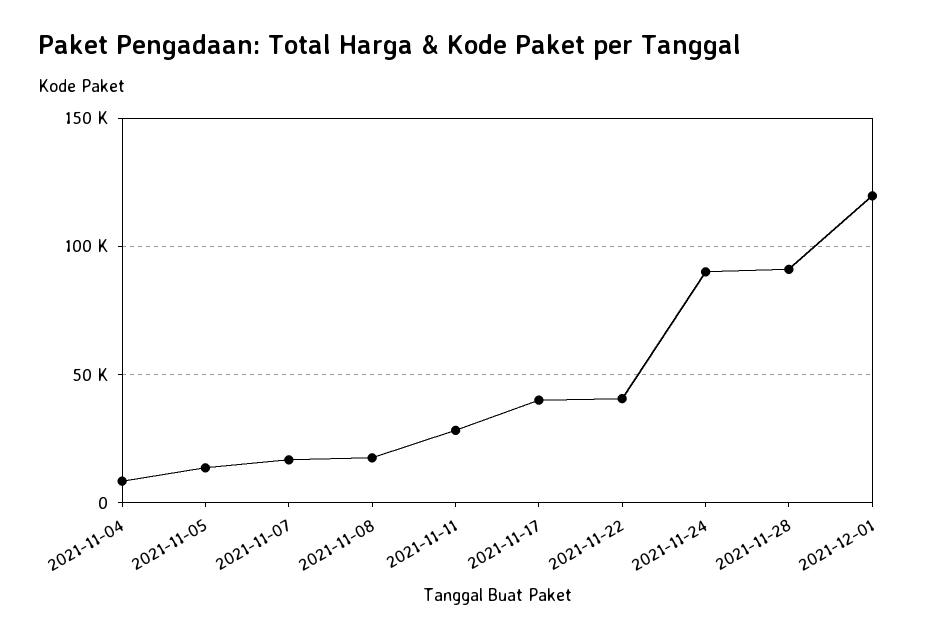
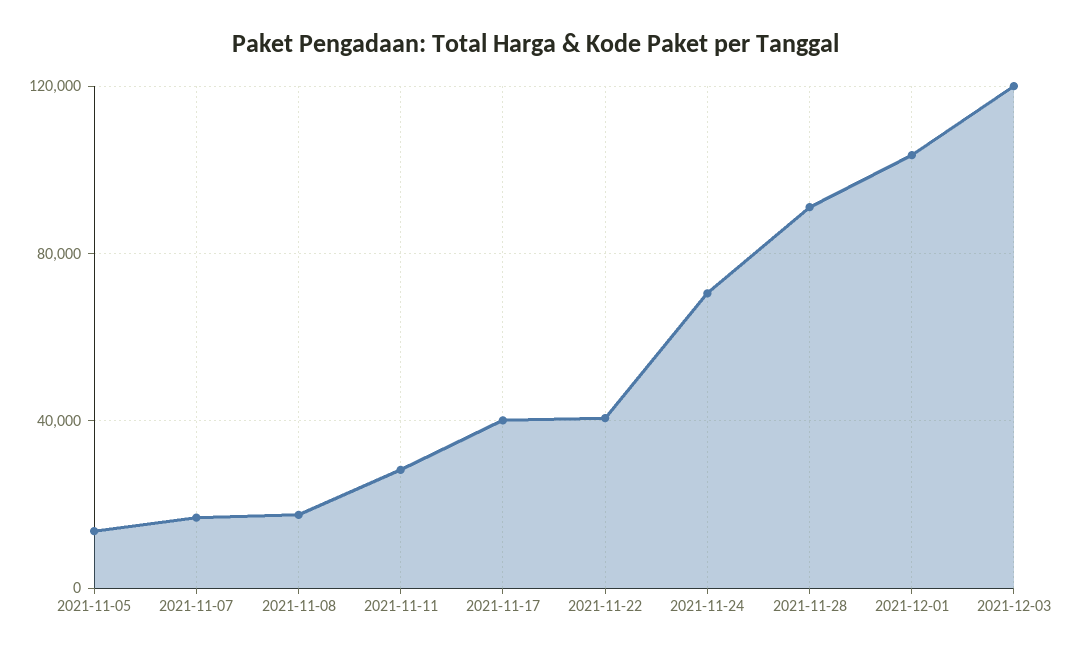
2021-11-04: 10000 -> none
2021-11-24: 90000 -> 70000
2021-12-01: 120000 -> 105000
2021-12-03: none -> 120000

